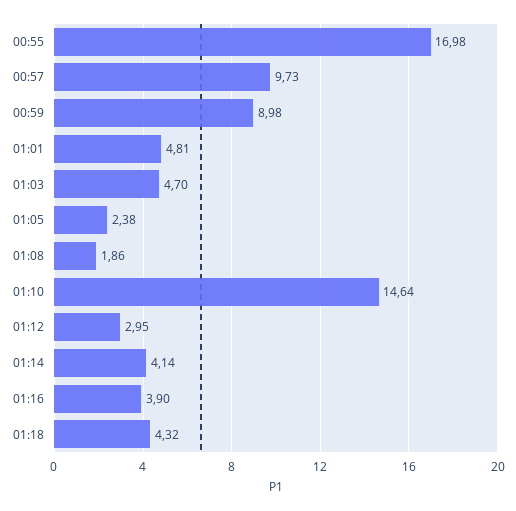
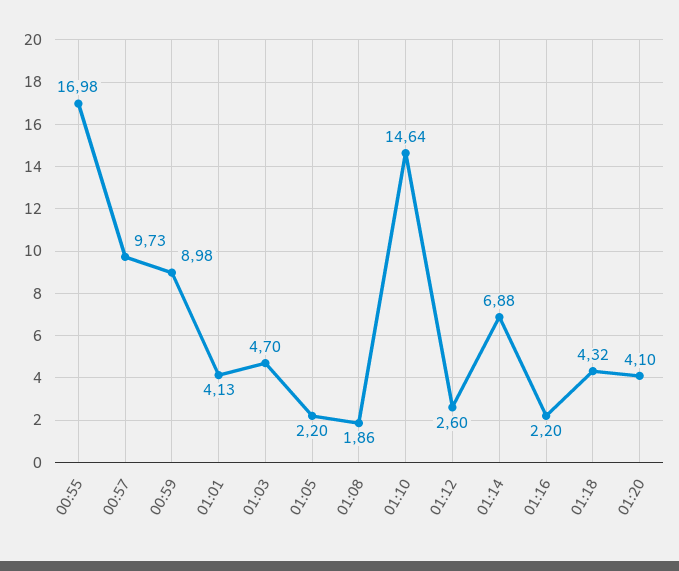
01:01: 4.81 -> 4.13
01:05: 2.38 -> 2.2
01:12: 2.95 -> 2.6
01:14: 4.14 -> 6.88
01:16: 3.9 -> 2.2
01:20: none -> 4.1

